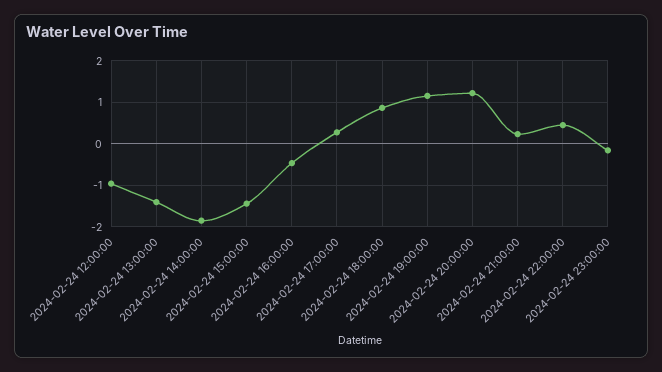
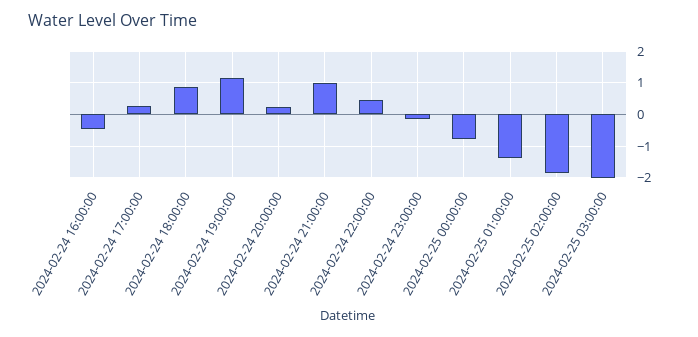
2024-02-24 12:00:00: -1 -> none
2024-02-24 13:00:00: -1.4 -> none
2024-02-24 14:00:00: -1.8 -> none
2024-02-24 15:00:00: -1.4 -> none
2024-02-24 20:00:00: 1.2 -> 0.2
2024-02-24 21:00:00: 0.2 -> 1
2024-02-25 00:00:00: none -> -0.8
2024-02-25 01:00:00: none -> -1.4
2024-02-25 02:00:00: none -> -1.8
2024-02-25 03:00:00: none -> -2

